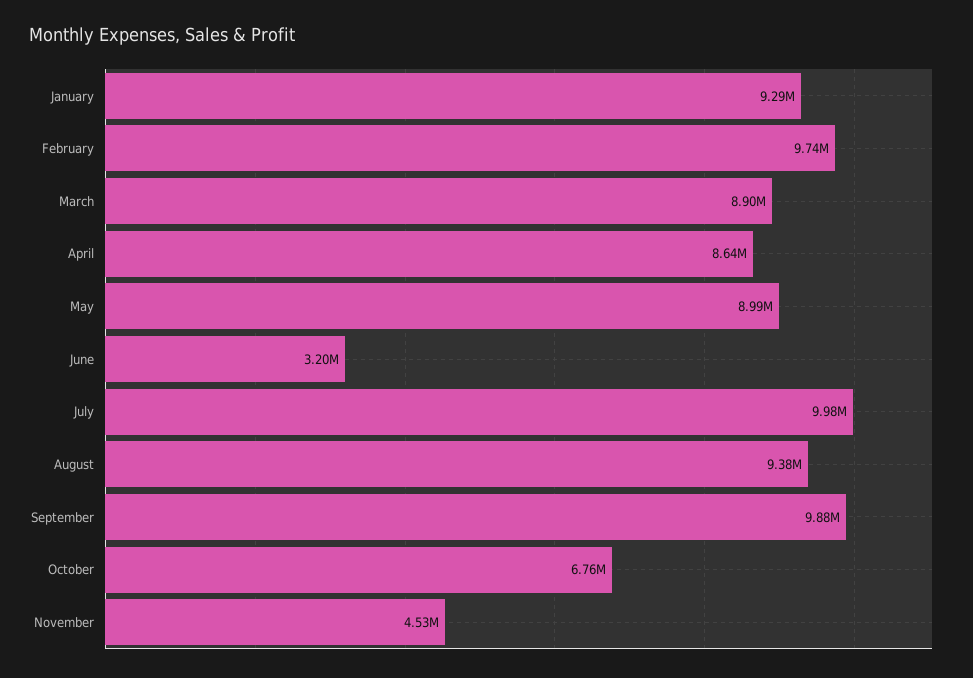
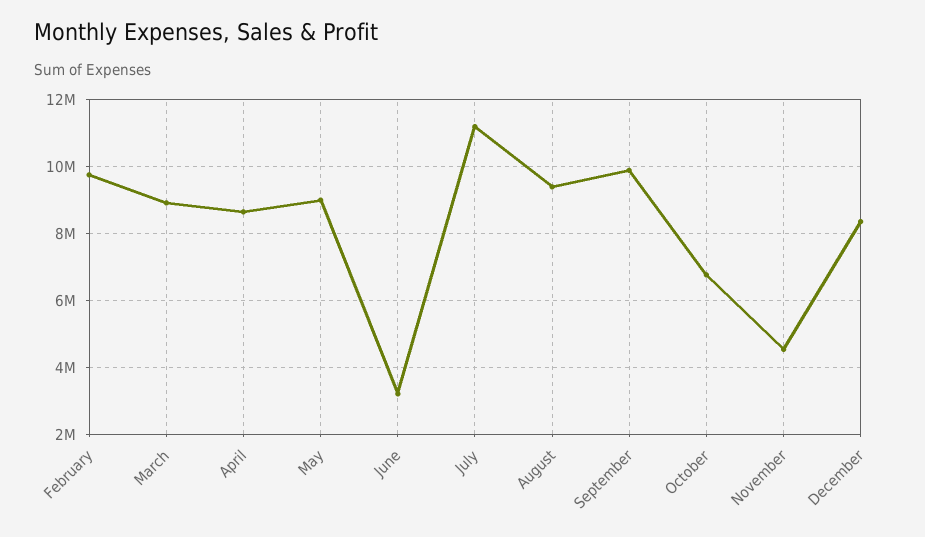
January: 9290000 -> none
July: 9980000 -> 11200000
December: none -> 8400000

